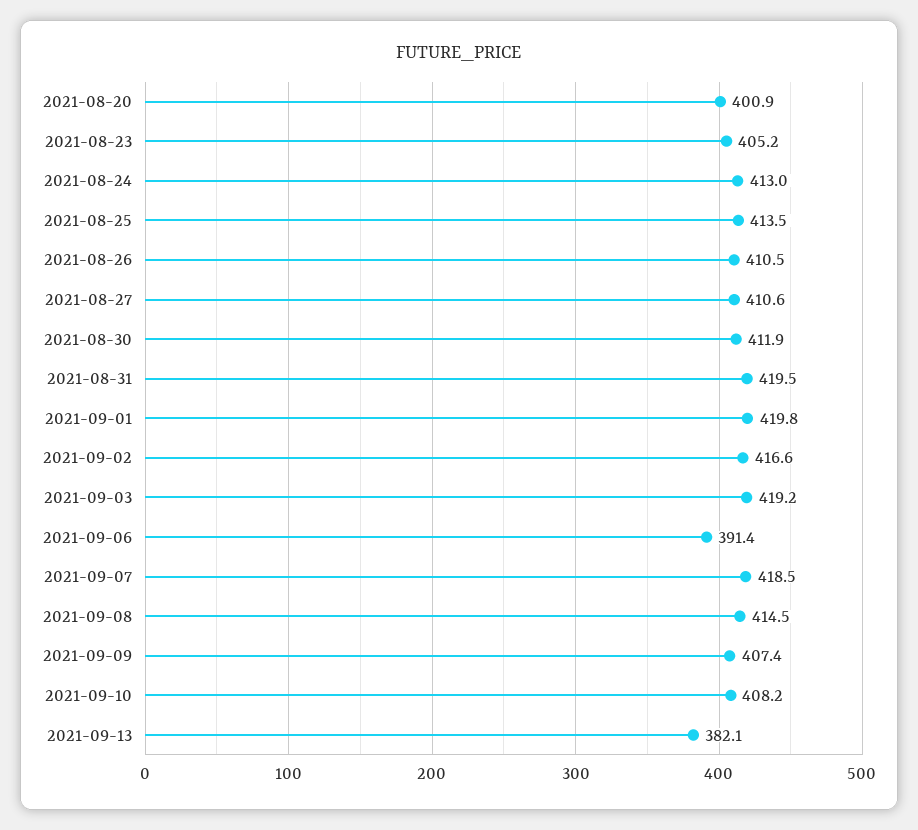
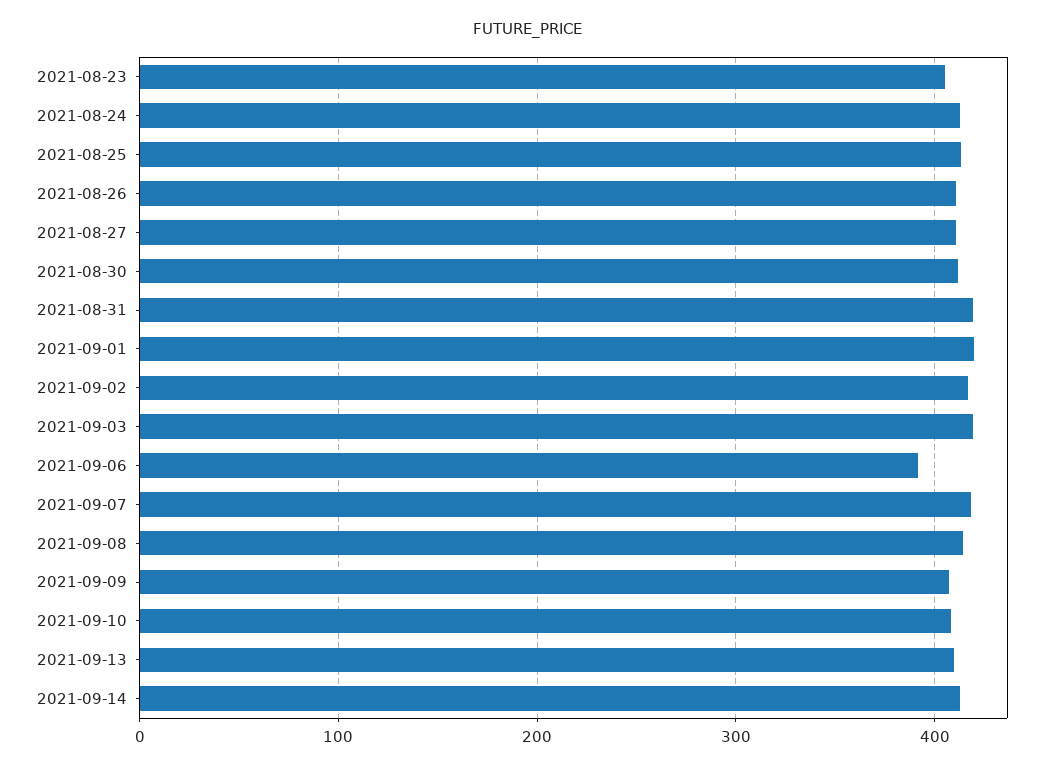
2021-08-20: 400.9 -> none
2021-09-13: 382.1 -> 410
2021-09-14: none -> 410

